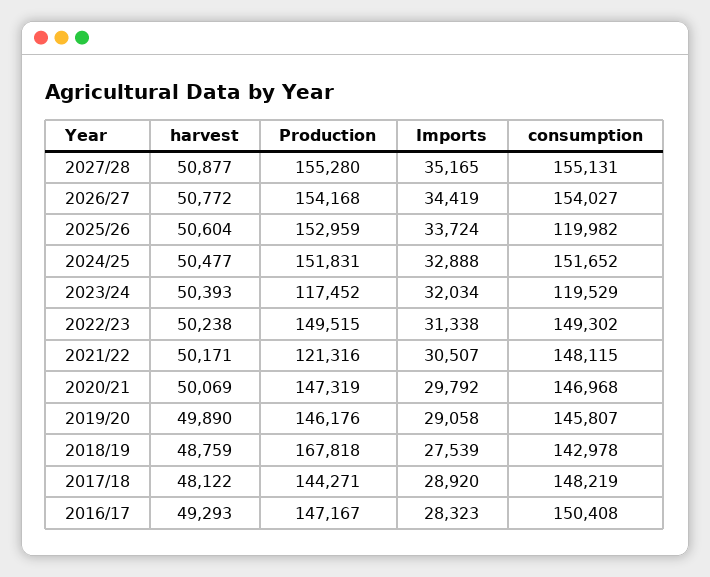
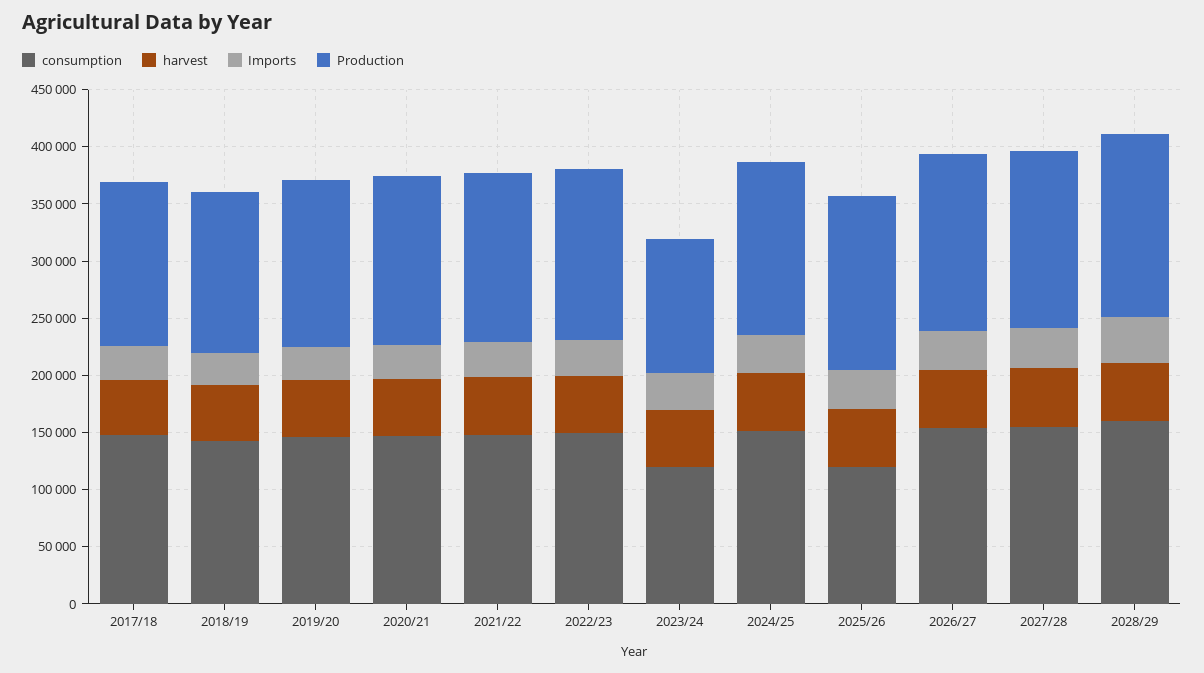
Production, 2021/22: 121316 -> 150000
Production, 2018/19: 167818 -> 140000
harvest, 2016/17: 49293 -> none
Production, 2016/17: 147167 -> none
Imports, 2016/17: 28323 -> none
consumption, 2016/17: 150408 -> none
consumption, 2028/29: none -> 160000
harvest, 2028/29: none -> 50000
Imports, 2028/29: none -> 40000
Production, 2028/29: none -> 160000

